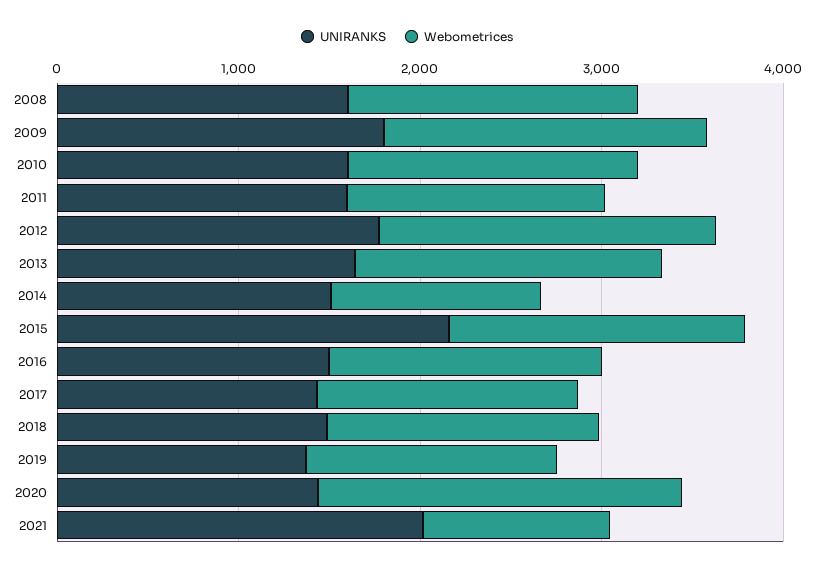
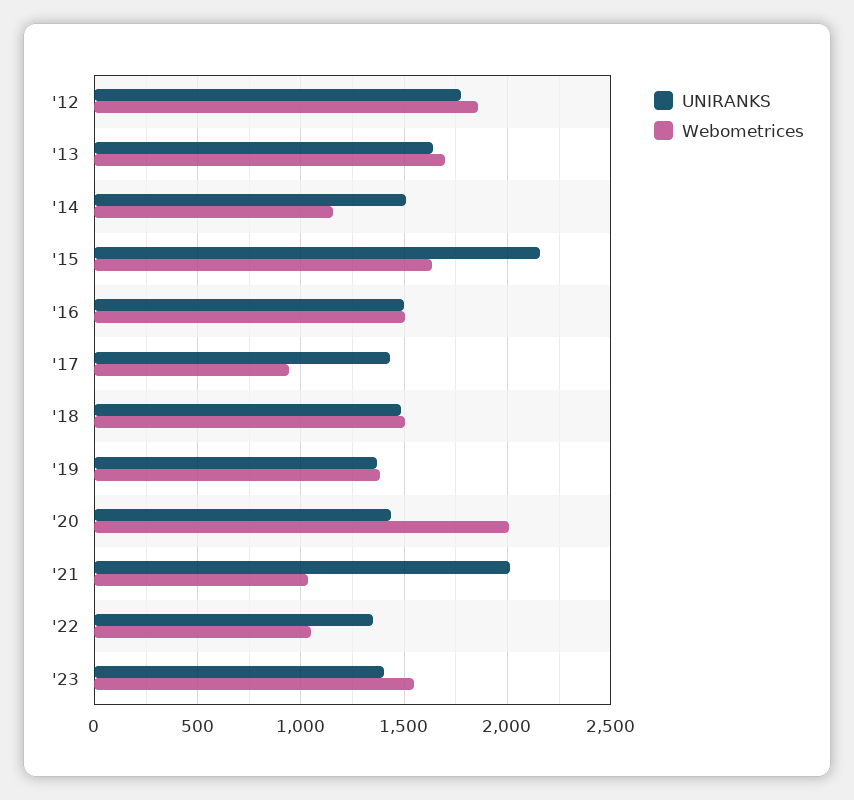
UNIRANKS, 2008: 1600 -> none
Webometrices, 2008: 1600 -> none
UNIRANKS, 2009: 1800 -> none
Webometrices, 2009: 1800 -> none
UNIRANKS, 2010: 1600 -> none
Webometrices, 2010: 1600 -> none
UNIRANKS, 2011: 1600 -> none
Webometrices, 2011: 1400 -> none
Webometrices, 2017: 1400 -> 950
UNIRANKS, '22: none -> 1350
Webometrices, '22: none -> 1050
UNIRANKS, '23: none -> 1400
Webometrices, '23: none -> 1550

